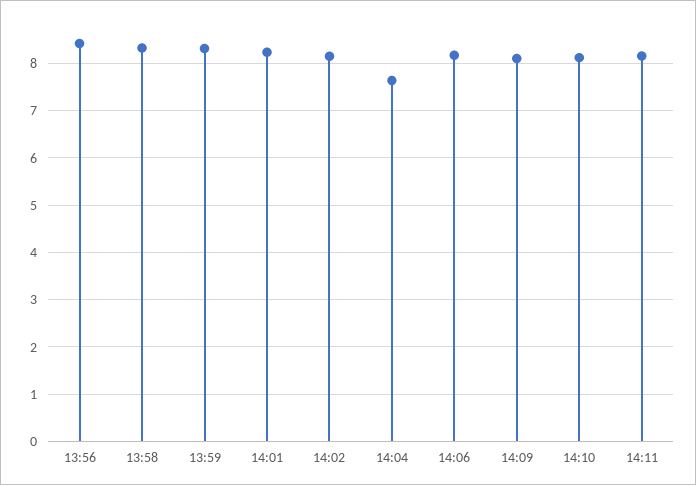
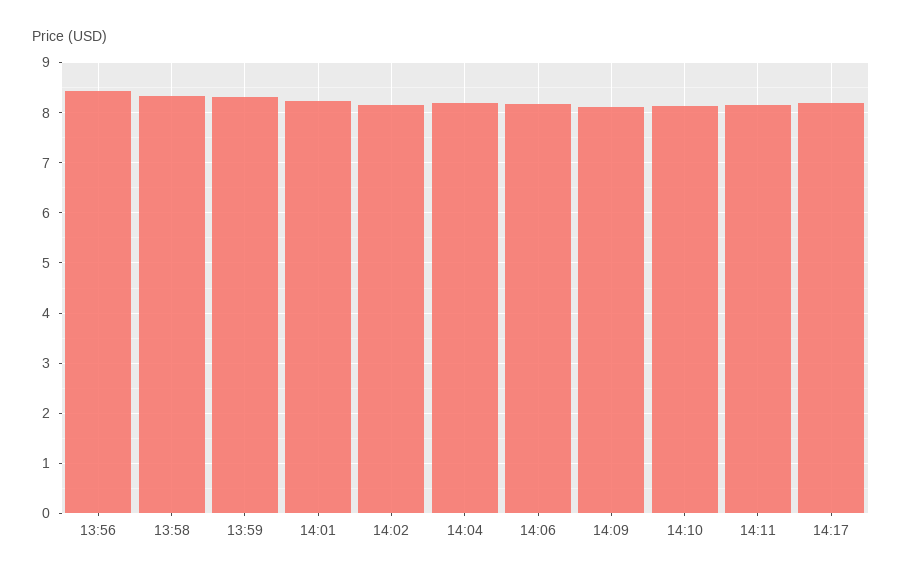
14:04: 7.6 -> 8.2
14:17: none -> 8.2

